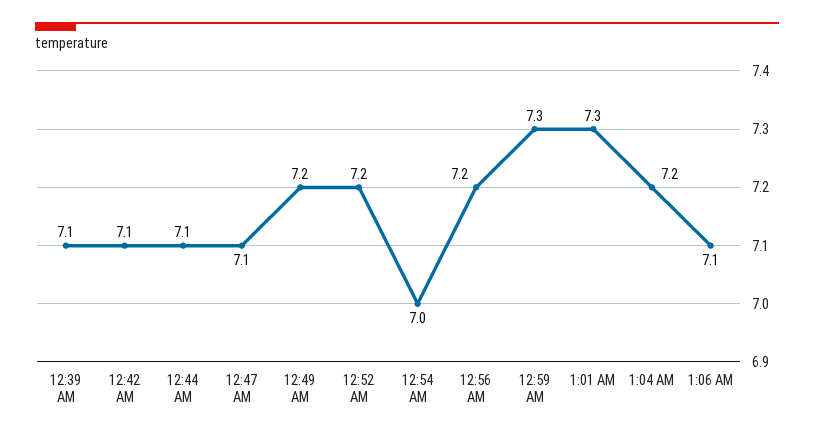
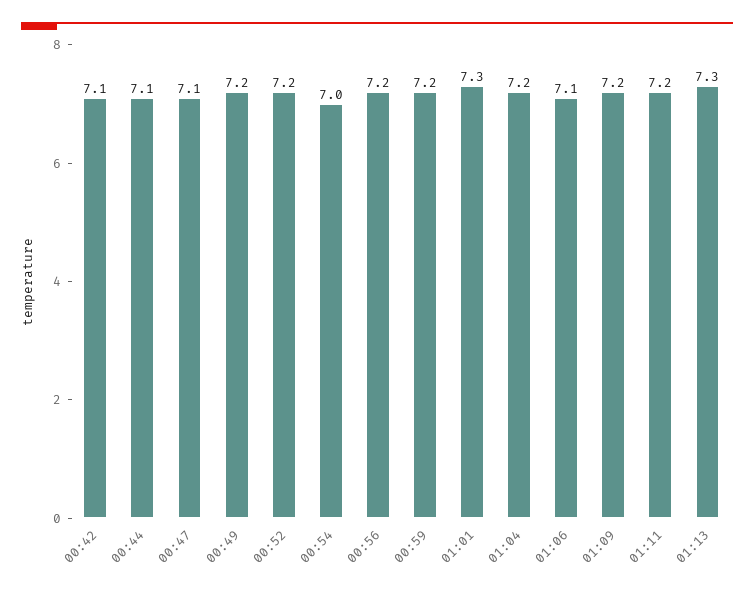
12:39 AM: 7.1 -> none
12:59 AM: 7.3 -> 7.2
01:09: none -> 7.2
01:11: none -> 7.2
01:13: none -> 7.3

